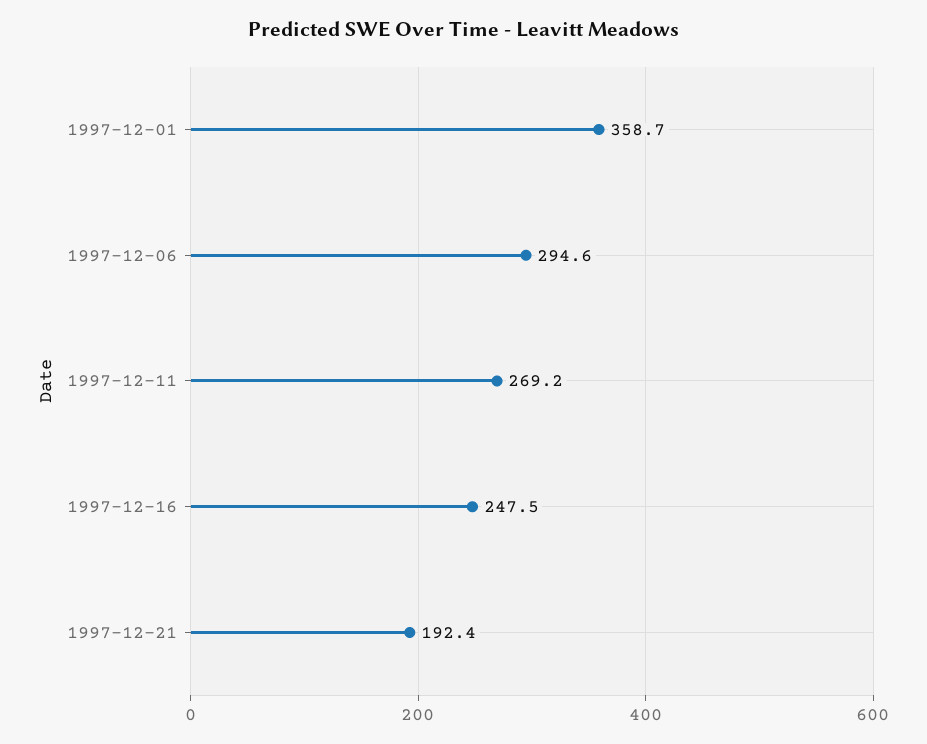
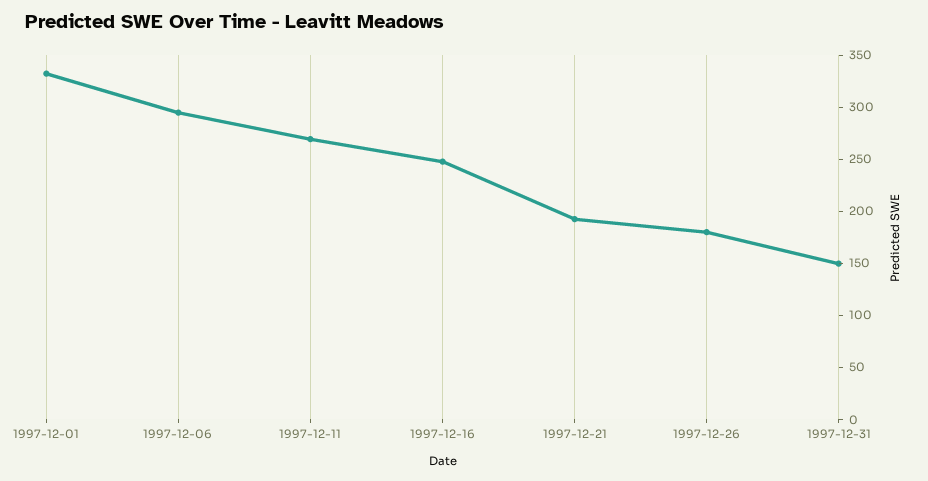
1997-12-01: 358.7 -> 330
1997-12-26: none -> 180
1997-12-31: none -> 150

